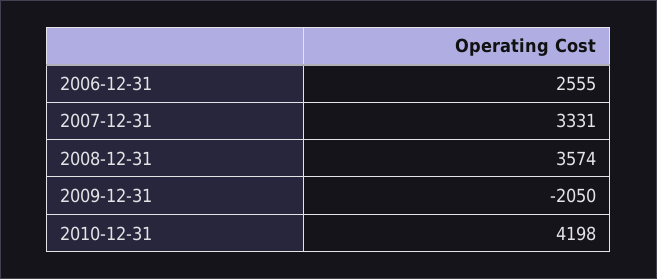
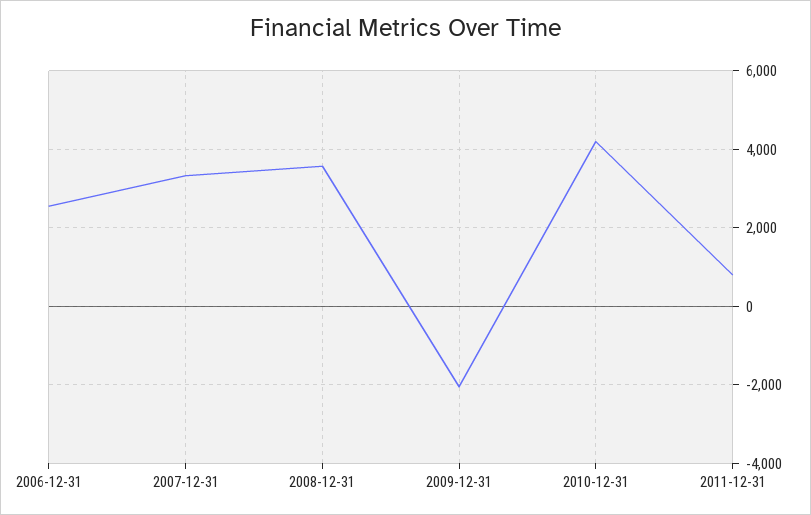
2011-12-31: none -> 800

